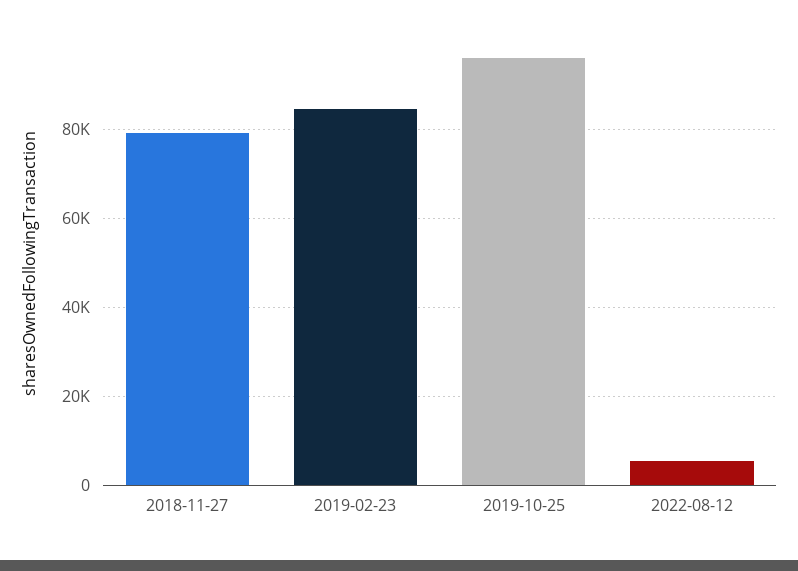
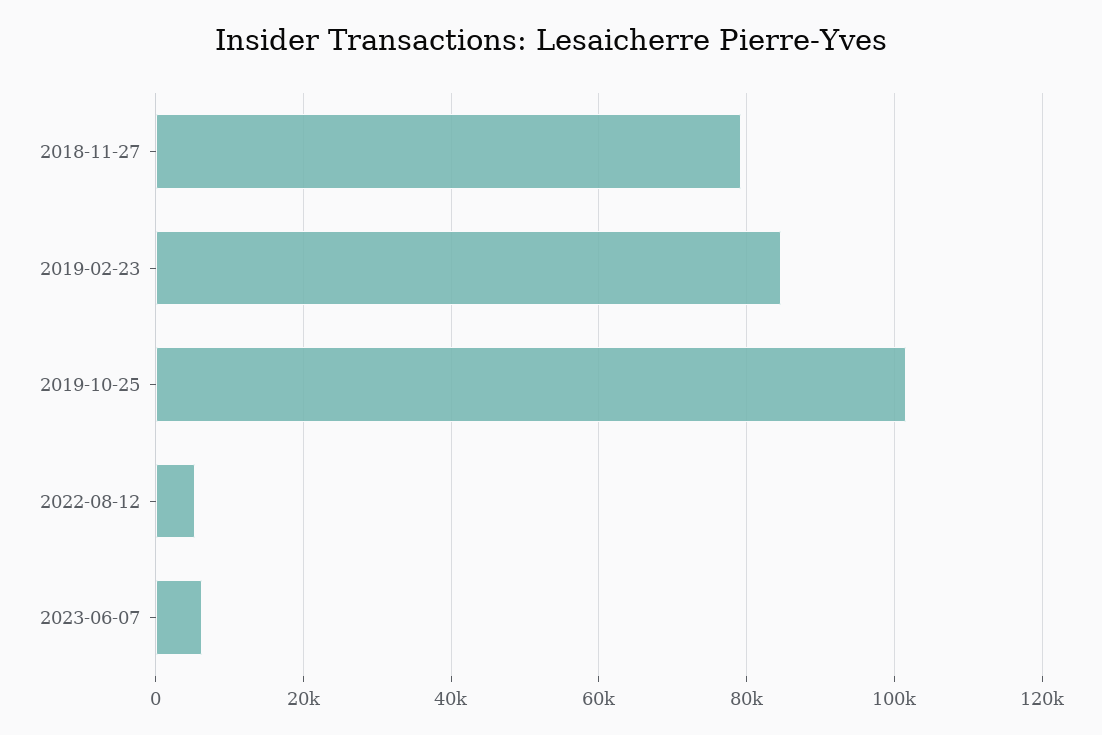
2019-10-25: 96000 -> 102000
2023-06-07: none -> 6000

